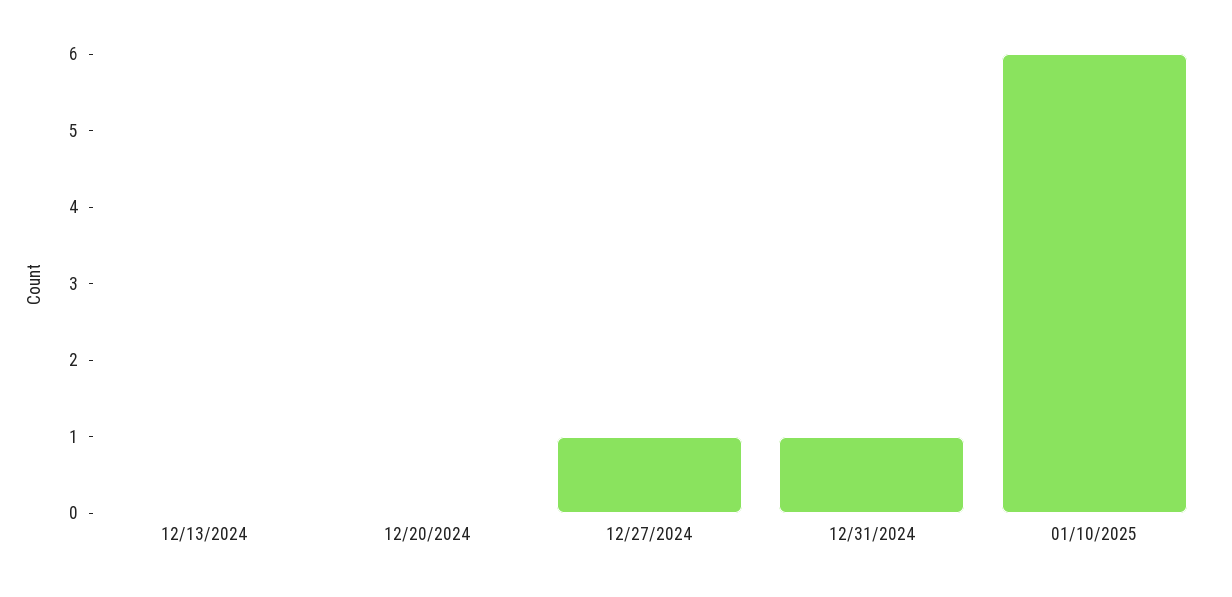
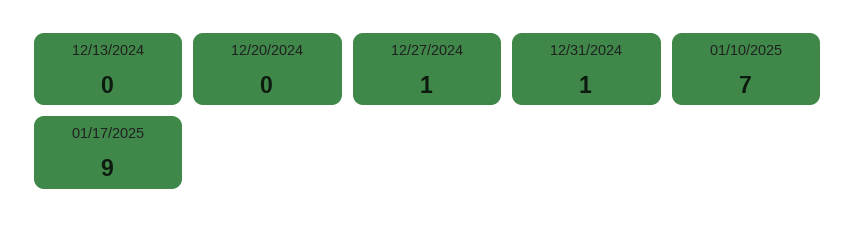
01/10/2025: 6 -> 7
01/17/2025: none -> 9

